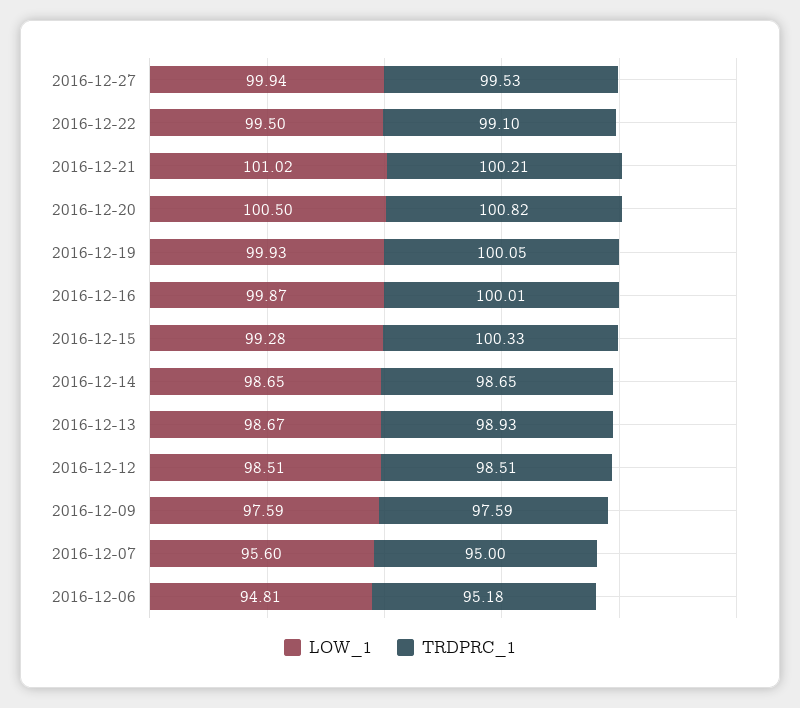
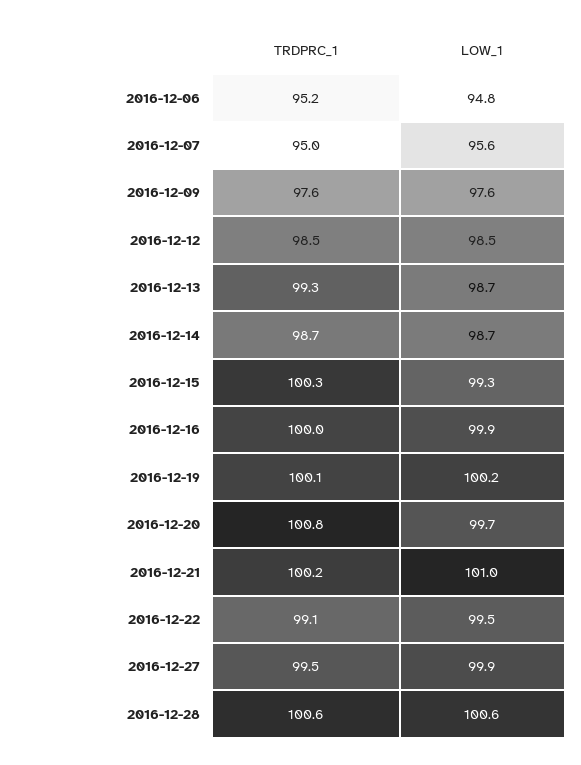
LOW_1, 2016-12-20: 100.5 -> 99.7
LOW_1, 2016-12-19: 99.93 -> 100.2
TRDPRC_1, 2016-12-13: 98.93 -> 99.3
TRDPRC_1, 2016-12-28: none -> 100.6
LOW_1, 2016-12-28: none -> 100.6

